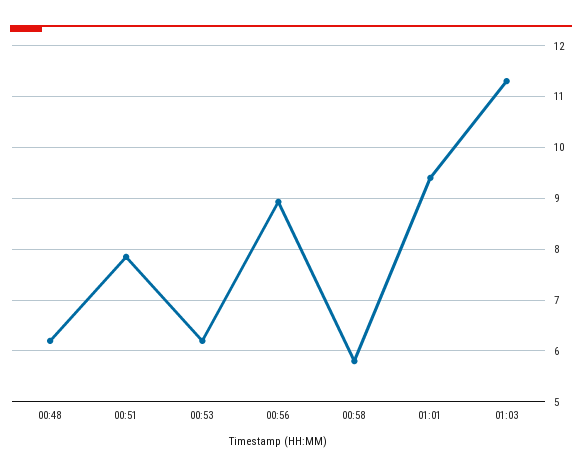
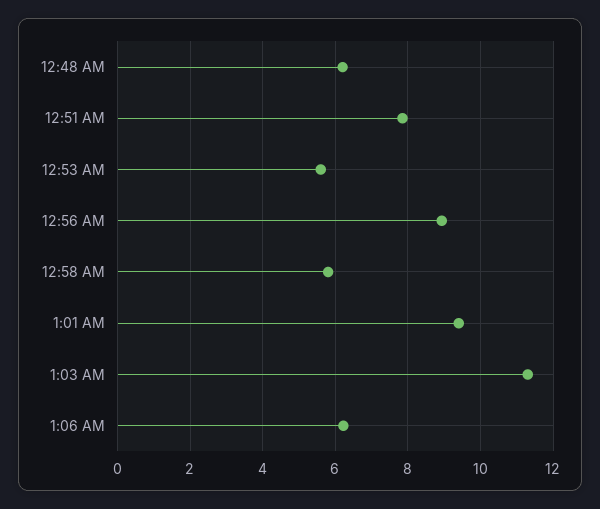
00:53: 6.2 -> 5.6
1:06 AM: none -> 6.2

